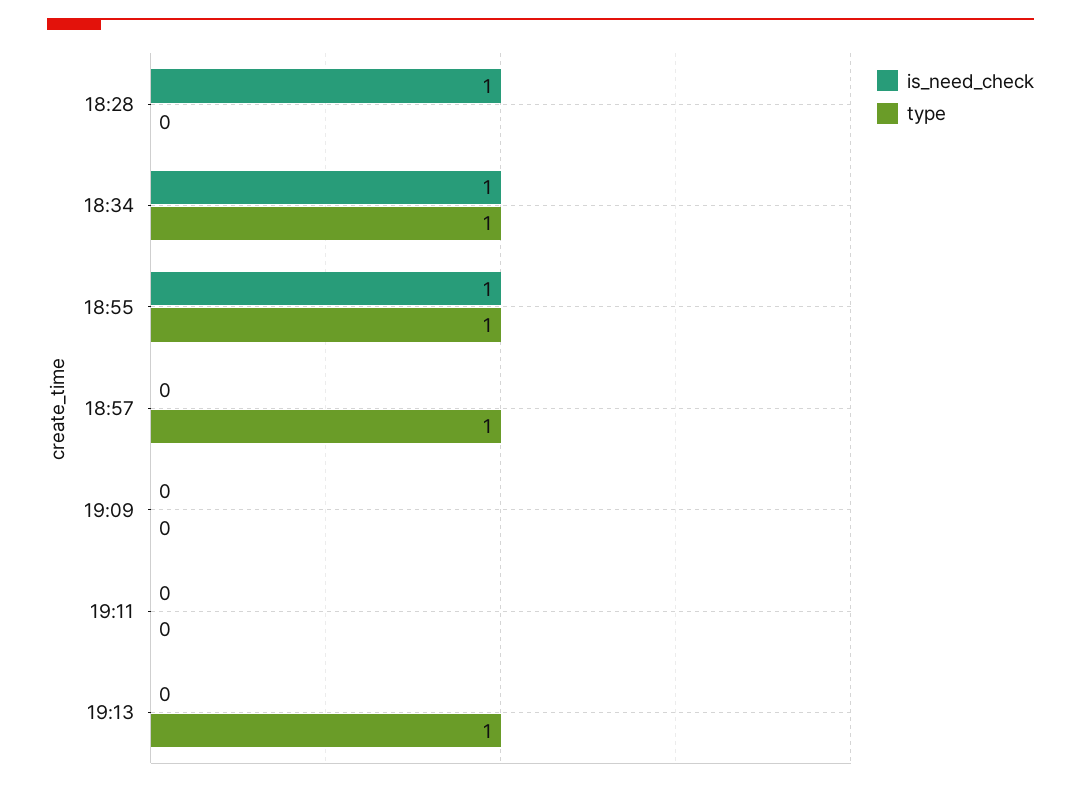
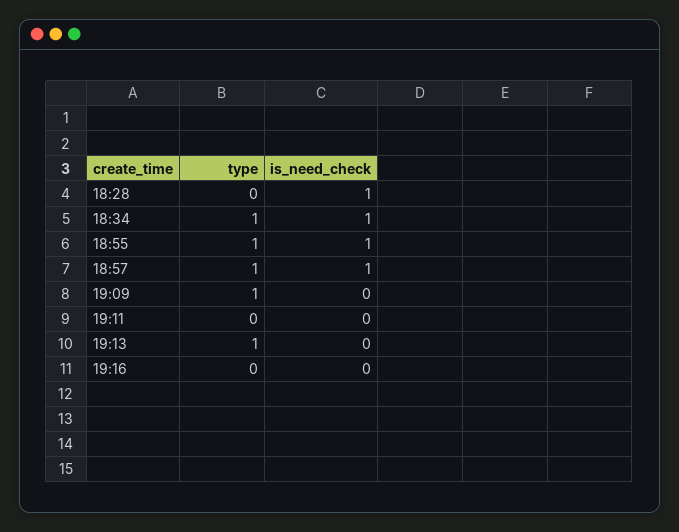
is_need_check, 18:57: 0 -> 1
type, 19:09: 0 -> 1
type, 19:16: none -> 0
is_need_check, 19:16: none -> 0

